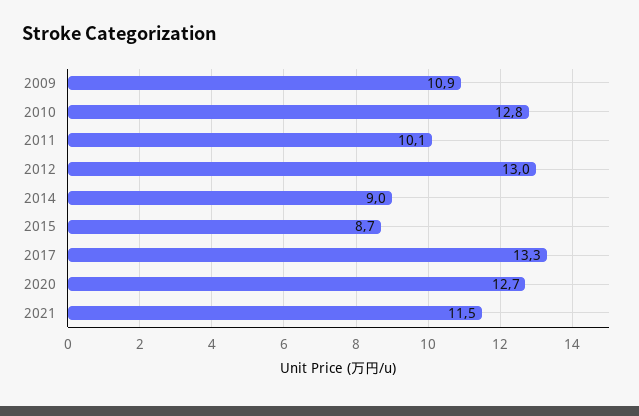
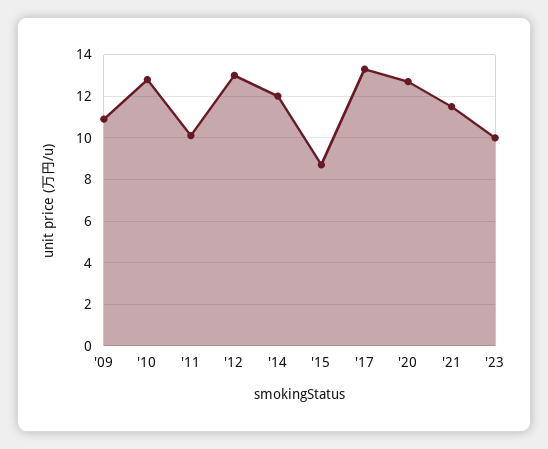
2014: 9 -> 12
'23: none -> 10

